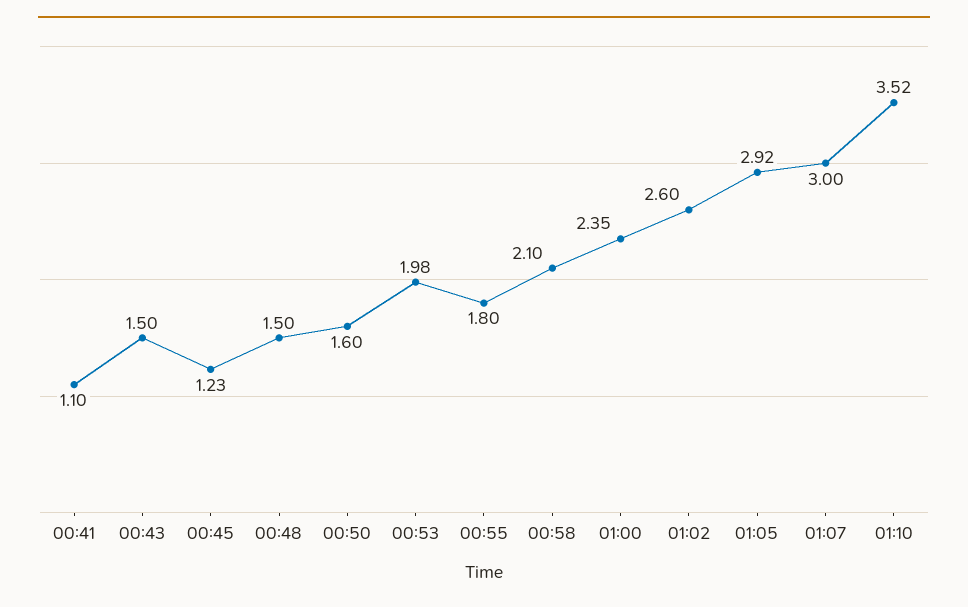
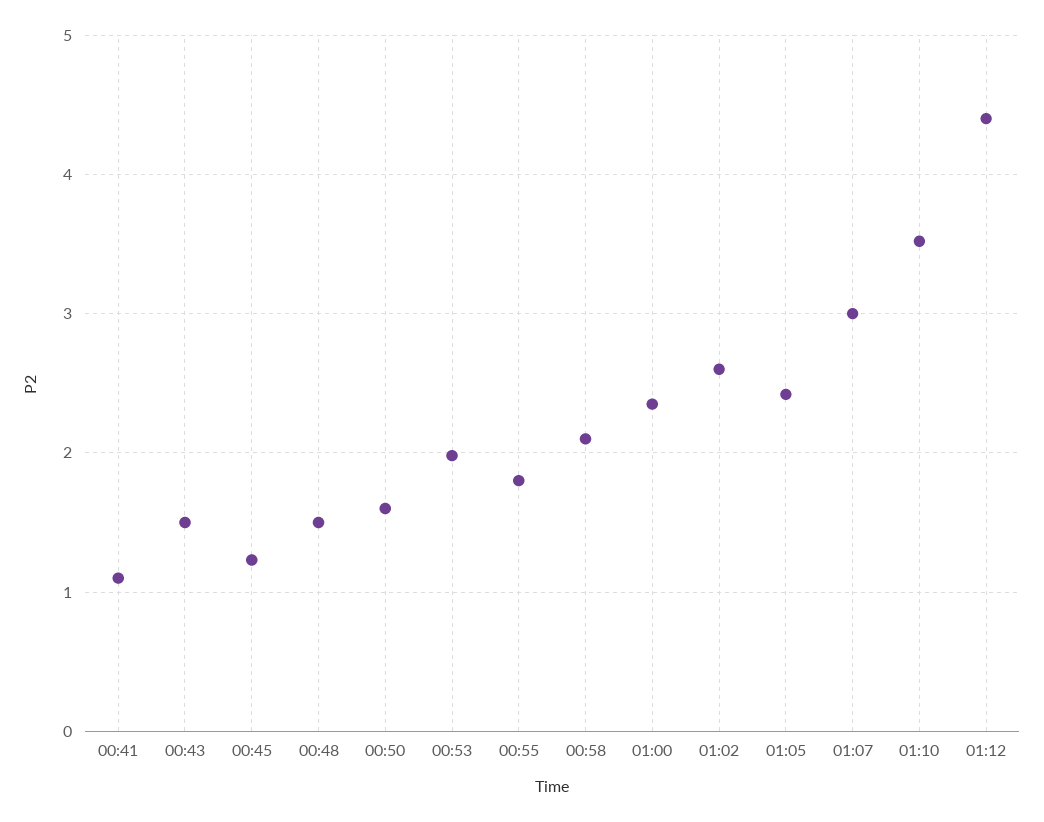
01:05: 2.92 -> 2.4
01:12: none -> 4.4

